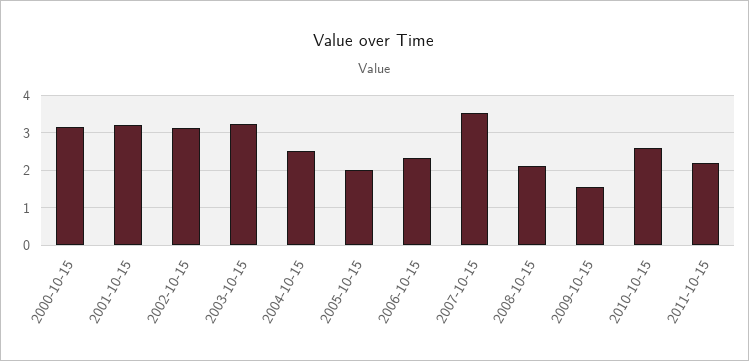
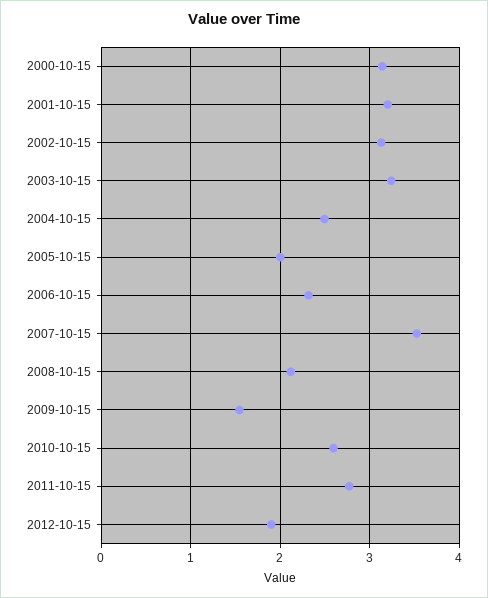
2011-10-15: 2.2 -> 2.8
2012-10-15: none -> 1.9

